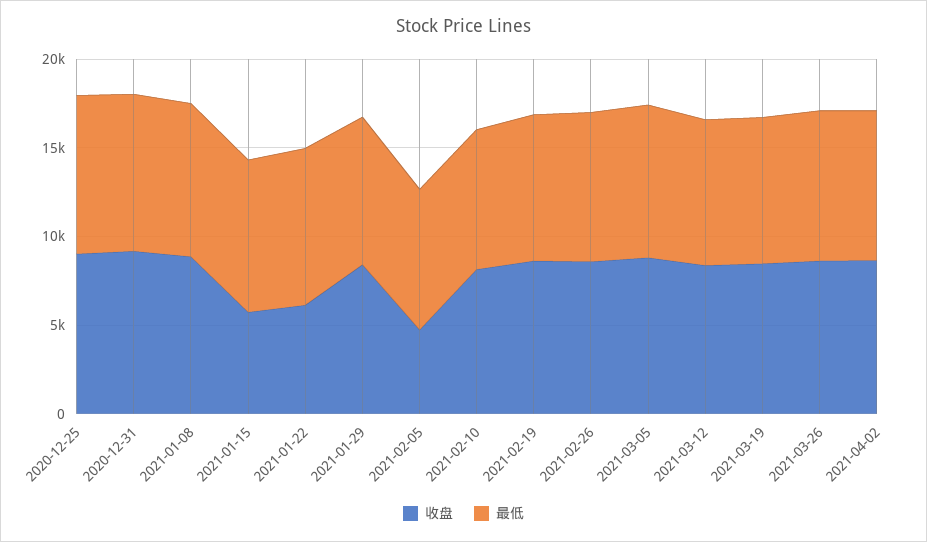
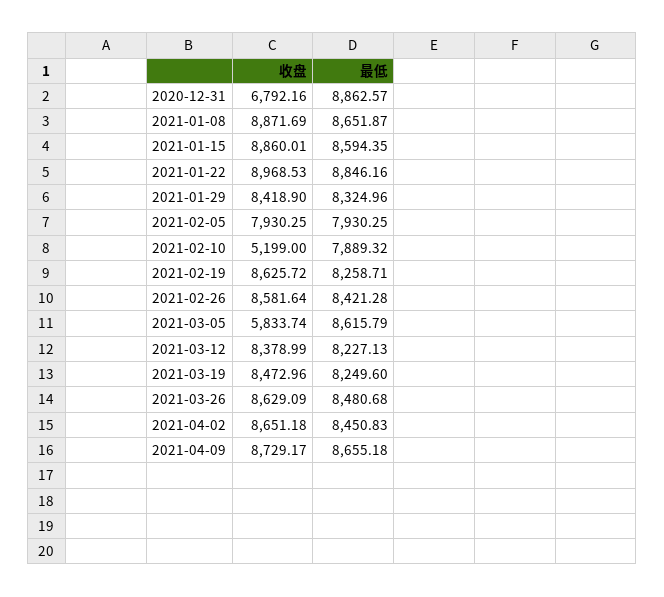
收盘, 2020-12-25: 9000 -> none
最低, 2020-12-25: 9000 -> none
收盘, 2020-12-31: 9000 -> 6792.16
收盘, 2021-01-15: 6000 -> 8860.01
收盘, 2021-01-22: 6000 -> 8968.53
收盘, 2021-02-05: 5000 -> 7930.25
收盘, 2021-02-10: 8000 -> 5199
收盘, 2021-03-05: 9000 -> 5833.74
收盘, 2021-04-09: none -> 8729.17
最低, 2021-04-09: none -> 8655.18

